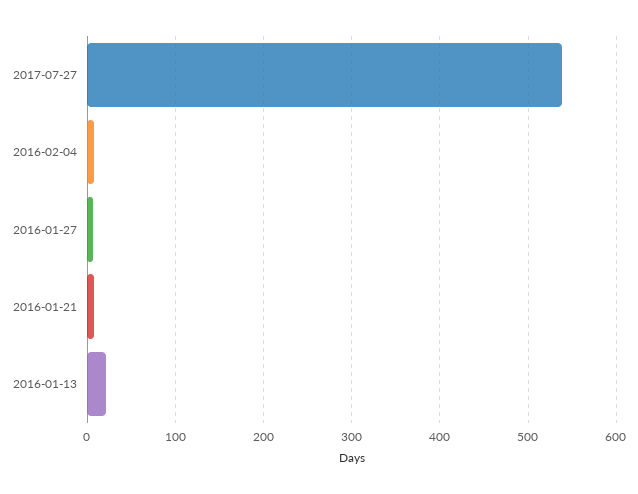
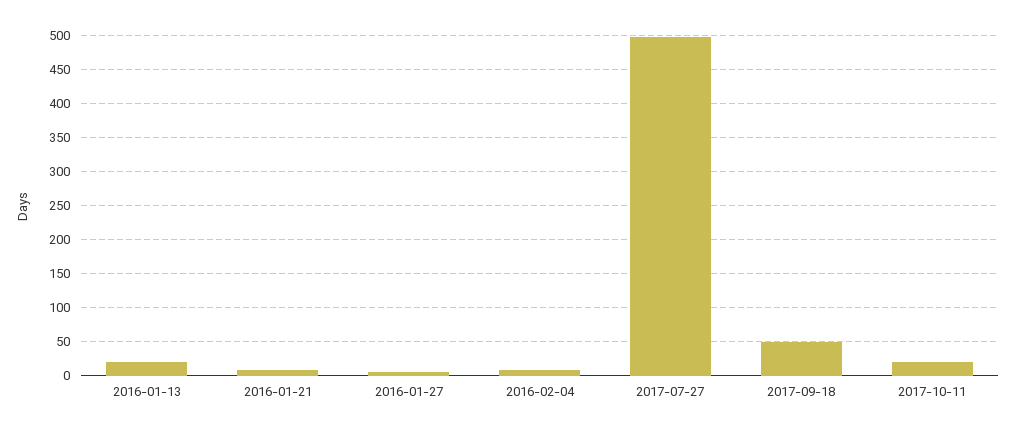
2017-07-27: 540 -> 500
2017-09-18: none -> 50
2017-10-11: none -> 20

